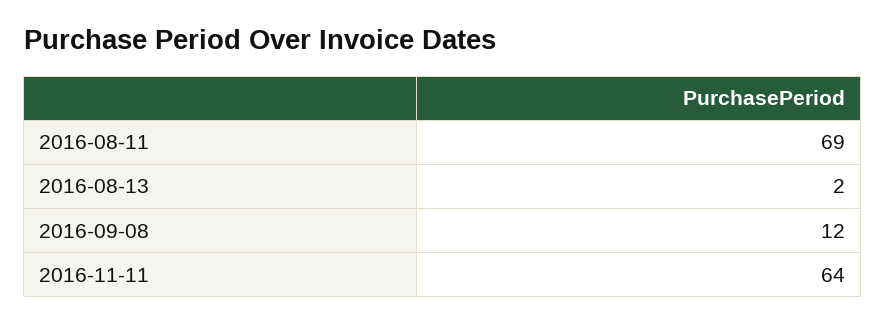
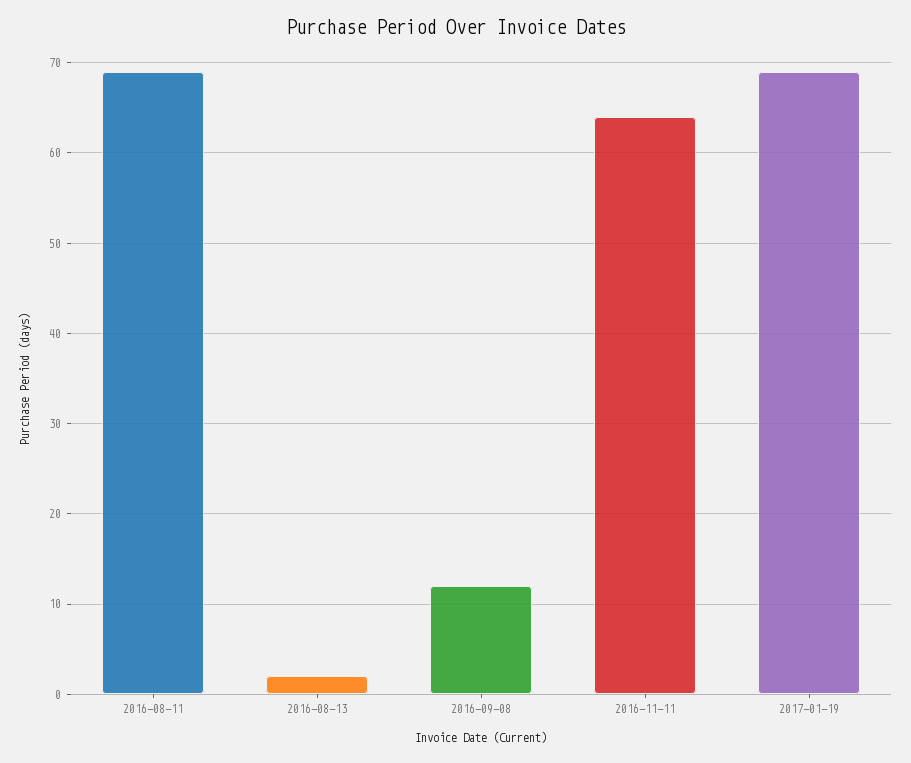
2017-01-19: none -> 69

